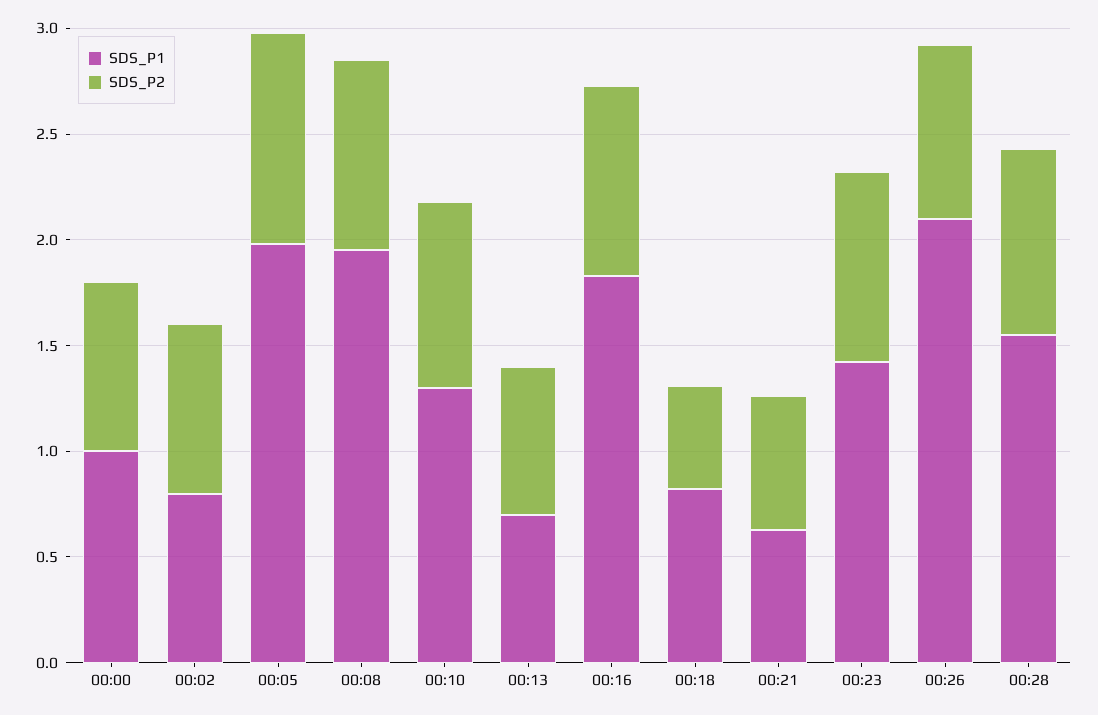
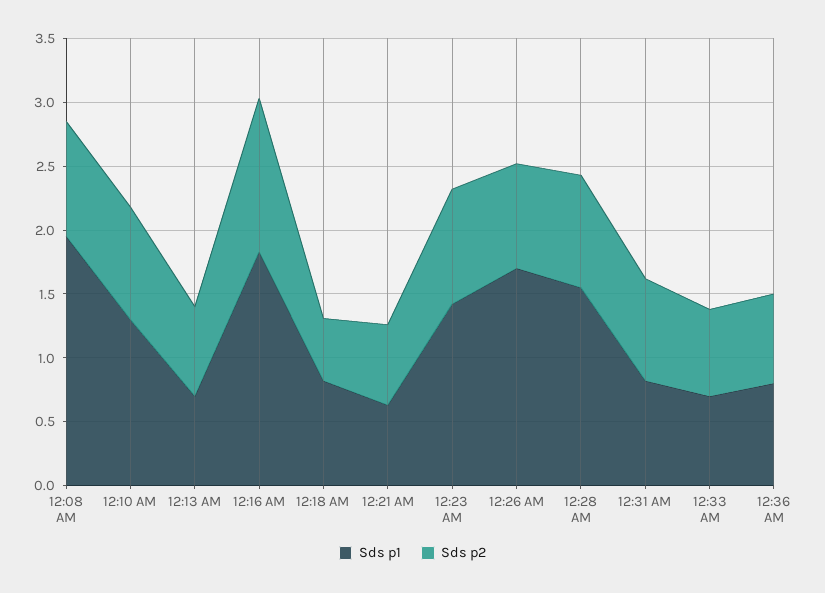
SDS_P1, 00:00: 1 -> none
SDS_P2, 00:00: 0.8 -> none
SDS_P1, 00:02: 0.8 -> none
SDS_P2, 00:02: 0.8 -> none
SDS_P1, 00:05: 2 -> none
SDS_P2, 00:05: 1 -> none
SDS_P2, 00:16: 0.9 -> 1.2
SDS_P1, 00:26: 2.1 -> 1.7
SDS_P1, 12:31 AM: none -> 0.8
SDS_P2, 12:31 AM: none -> 0.8
SDS_P1, 12:33 AM: none -> 0.7
SDS_P2, 12:33 AM: none -> 0.7
SDS_P1, 12:36 AM: none -> 0.8
SDS_P2, 12:36 AM: none -> 0.7

